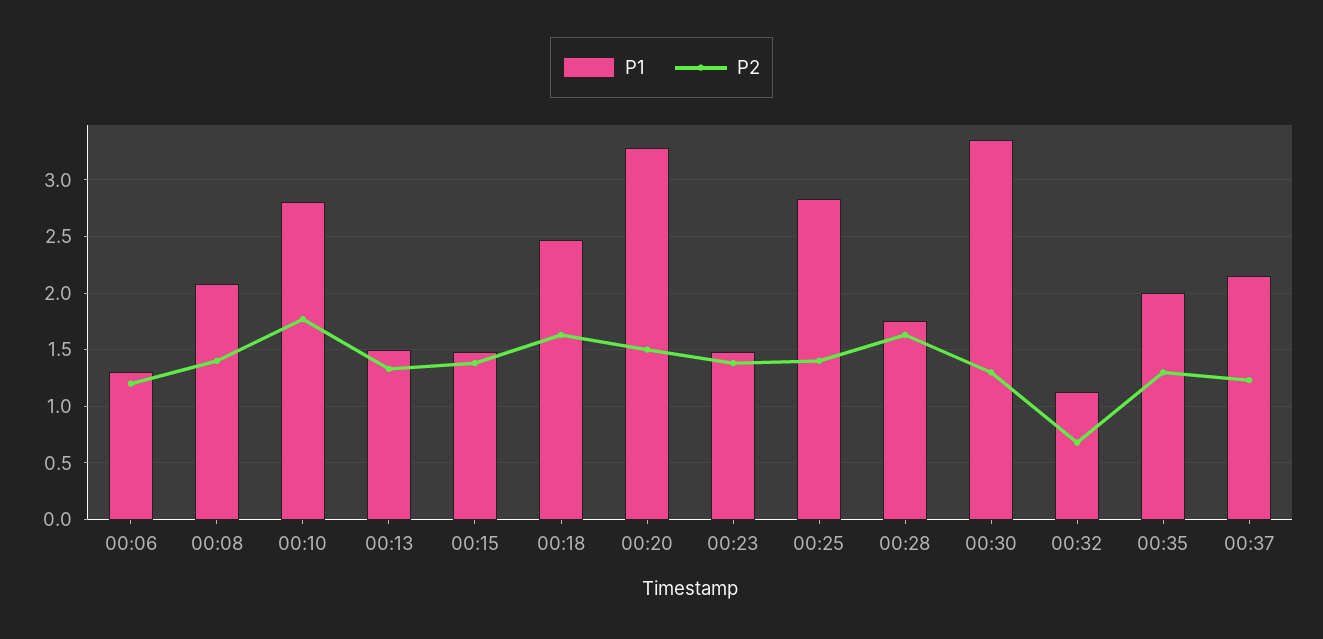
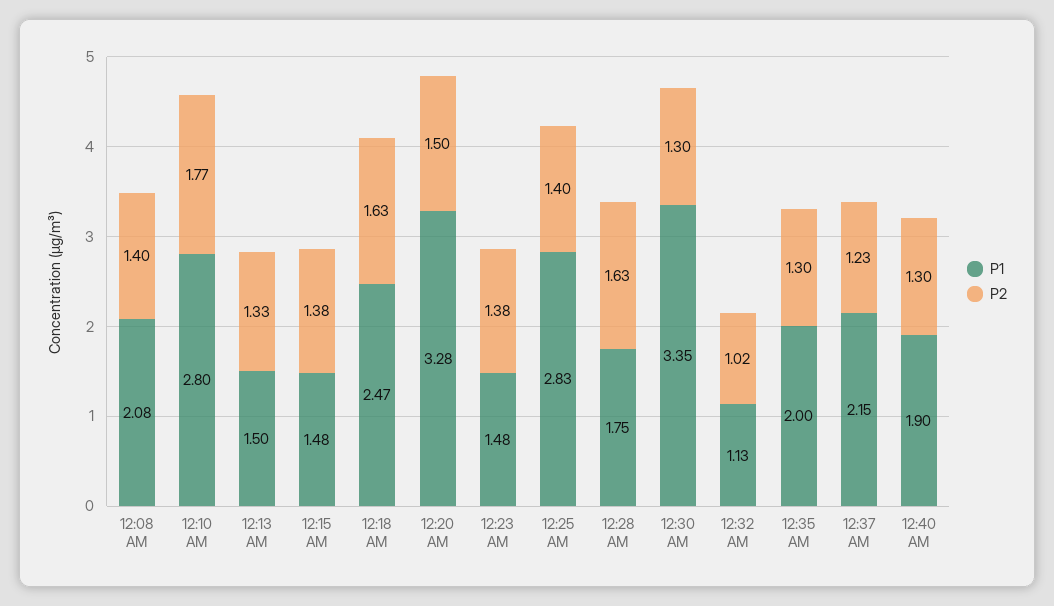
P1, 00:06: 1.3 -> none
P2, 00:06: 1.2 -> none
P2, 00:32: 0.7 -> 1.02
P1, 12:40 AM: none -> 1.9
P2, 12:40 AM: none -> 1.3

